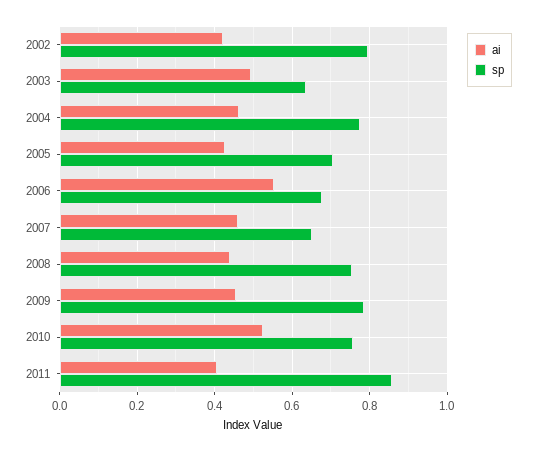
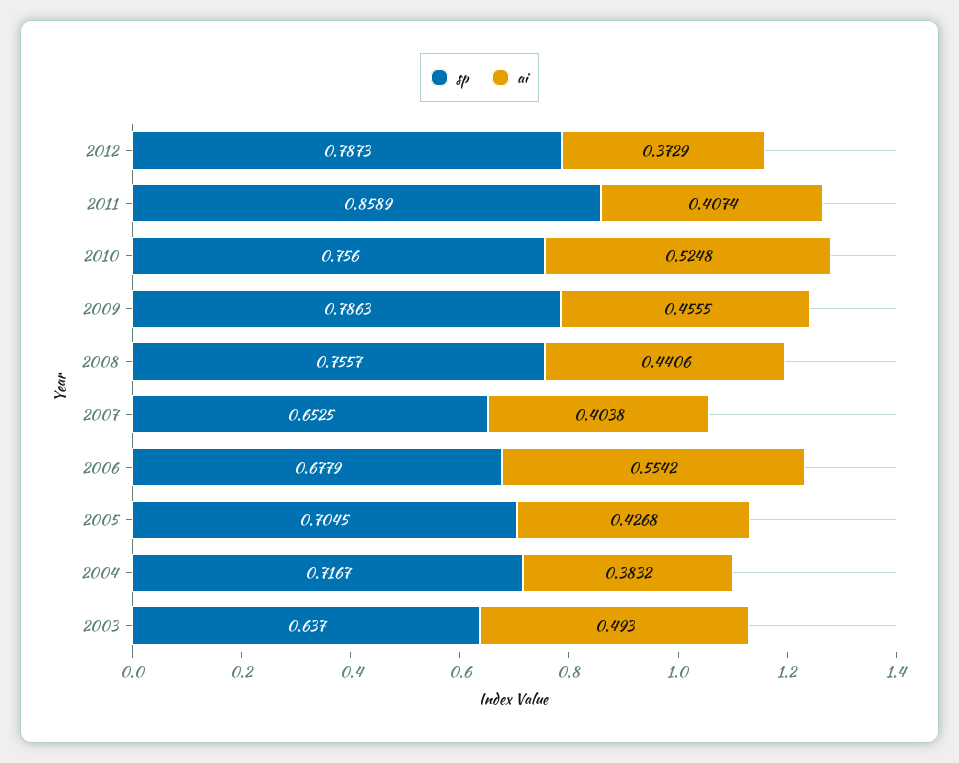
ai, 2002: 0.42 -> none
sp, 2002: 0.8 -> none
ai, 2004: 0.46 -> 0.3832
sp, 2004: 0.78 -> 0.7167
ai, 2007: 0.46 -> 0.4038
sp, 2012: none -> 0.7873
ai, 2012: none -> 0.3729

